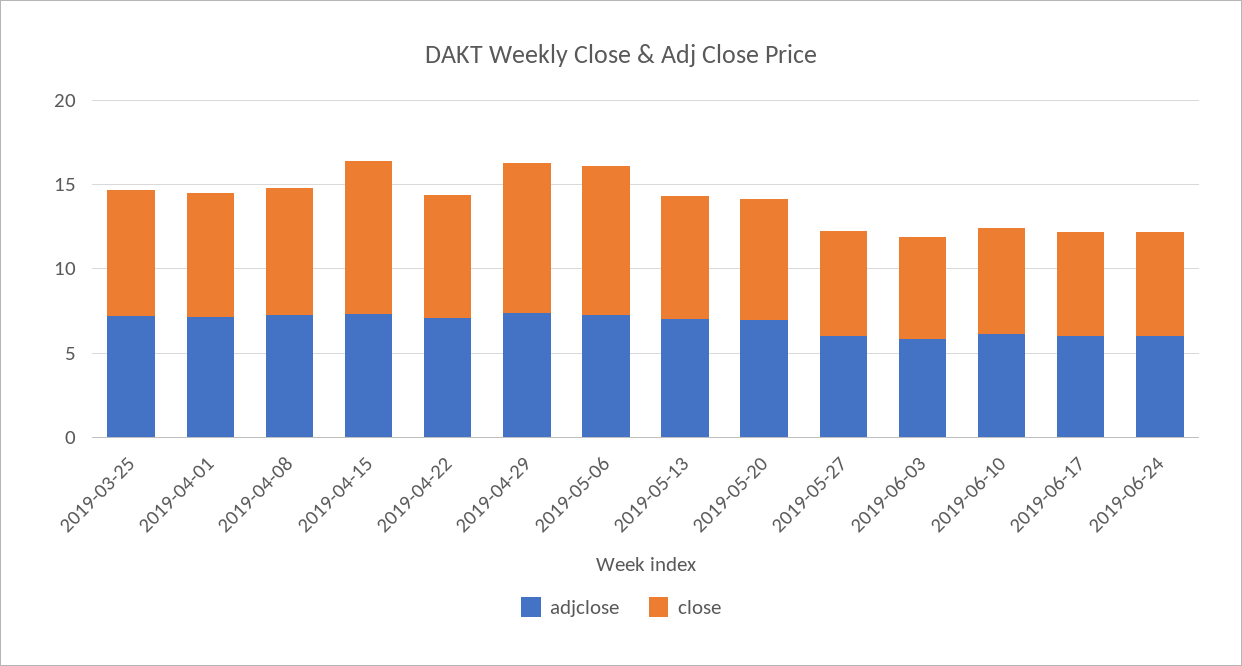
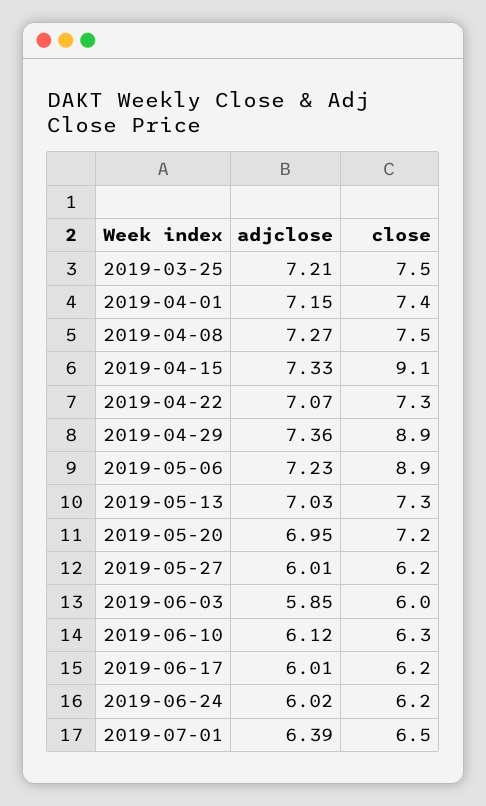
adjclose, 2019-07-01: none -> 6.39
close, 2019-07-01: none -> 6.5

